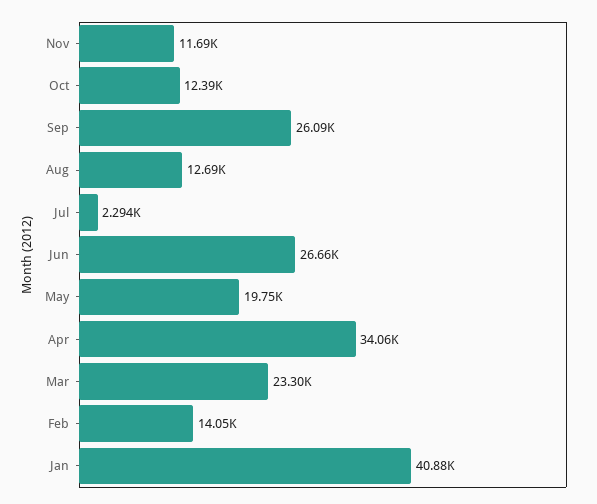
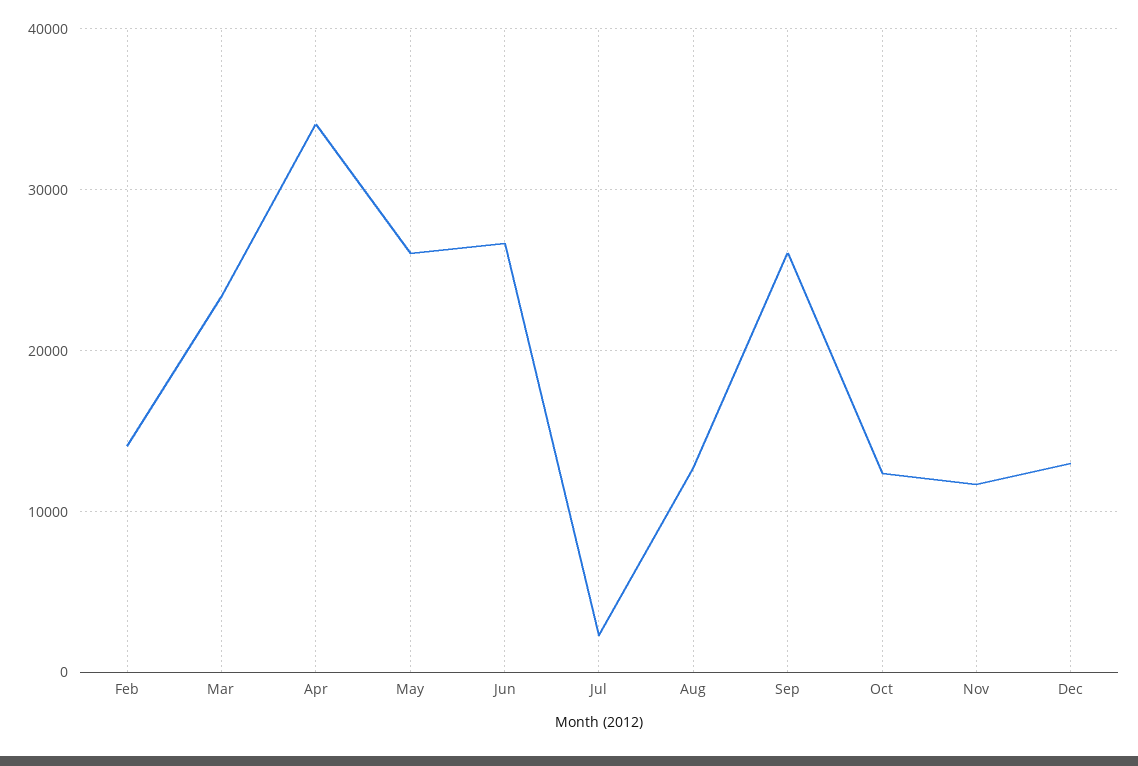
May: 19750 -> 26000
Jan: 40880 -> none
Dec: none -> 13000

